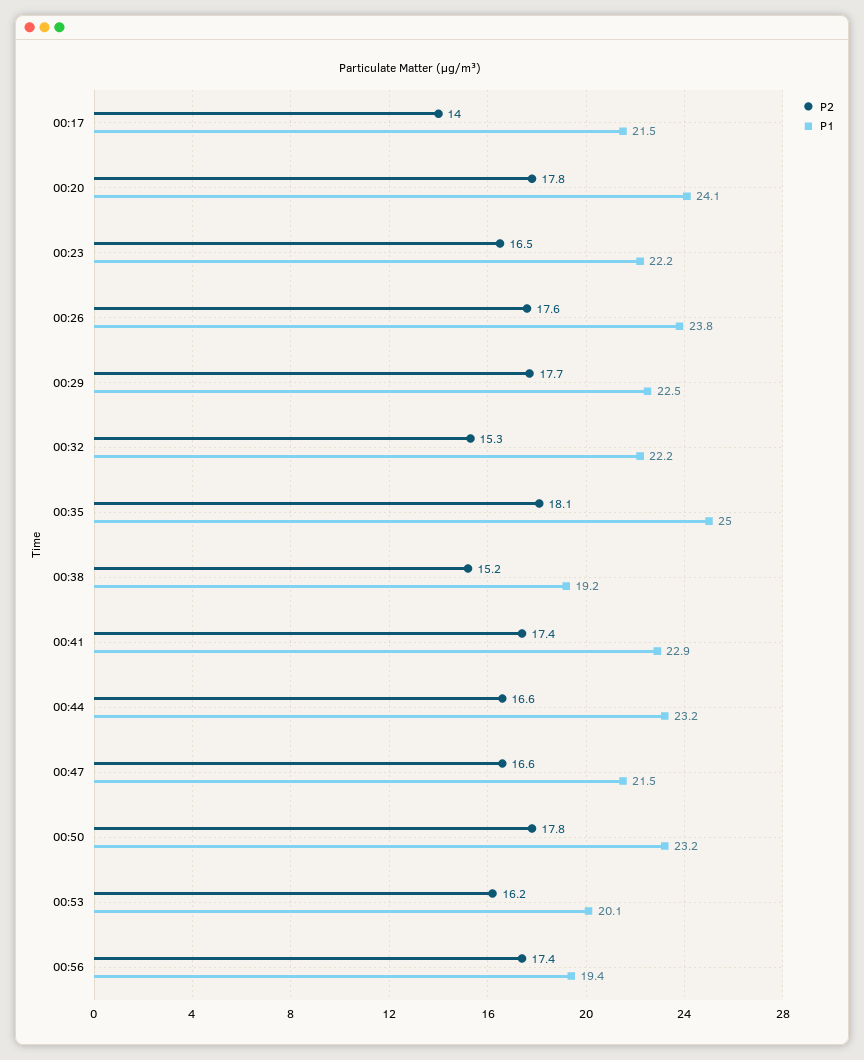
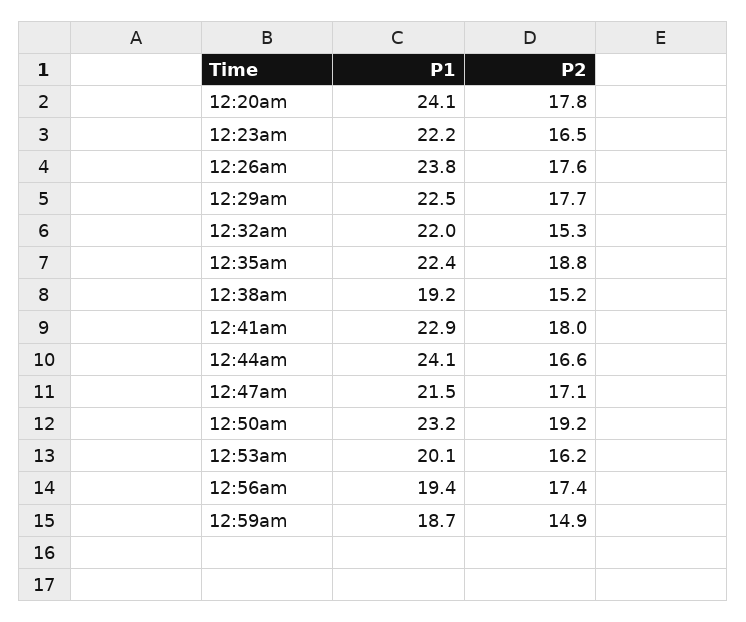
P2, 00:17: 14 -> none
P1, 00:17: 21.5 -> none
P1, 00:32: 22.2 -> 22
P2, 00:35: 18.1 -> 18.8
P1, 00:35: 25 -> 22.4
P2, 00:41: 17.4 -> 18
P1, 00:44: 23.2 -> 24.1
P2, 00:47: 16.6 -> 17.1
P2, 00:50: 17.8 -> 19.2
P1, 12:59am: none -> 18.7
P2, 12:59am: none -> 14.9

